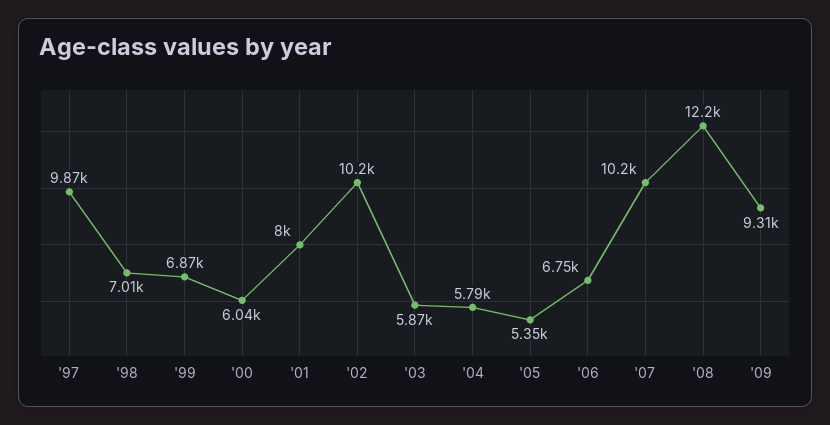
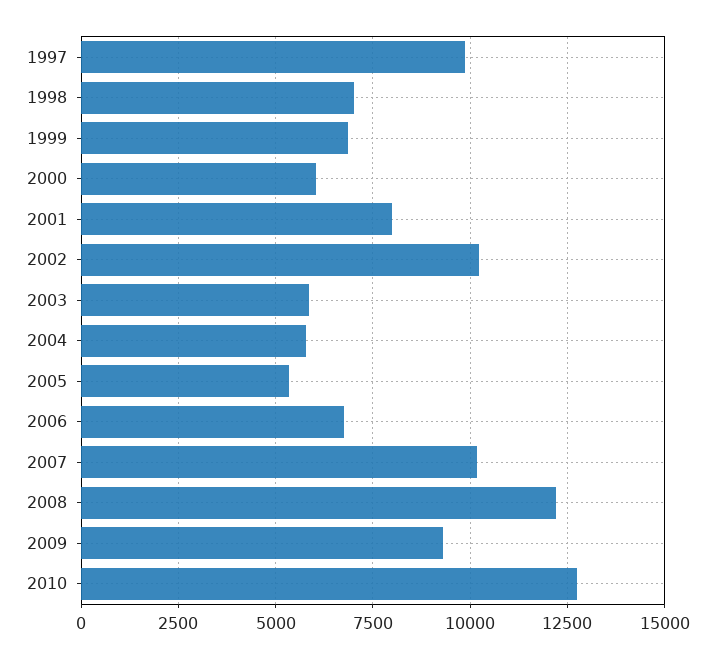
2010: none -> 12750

